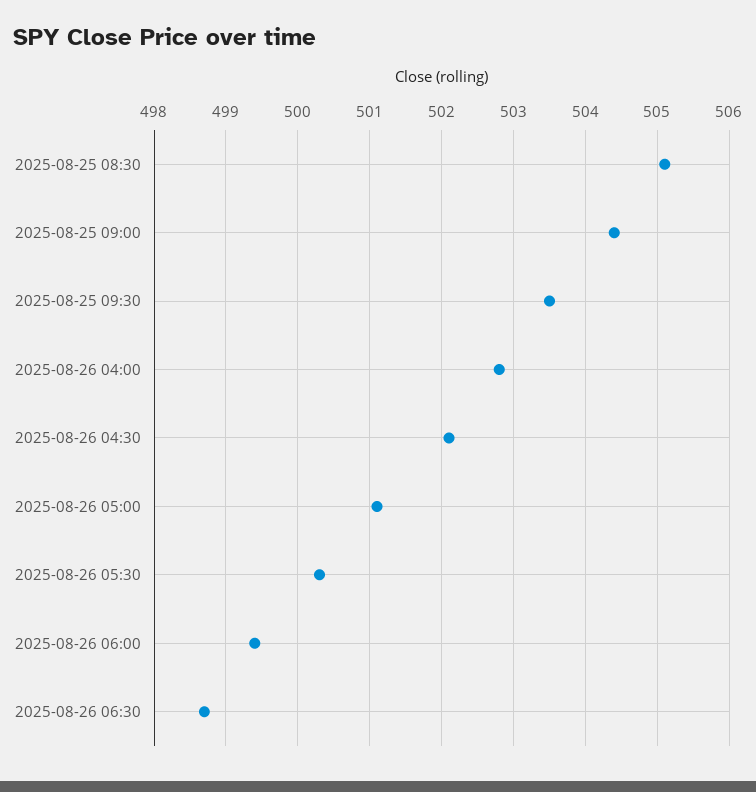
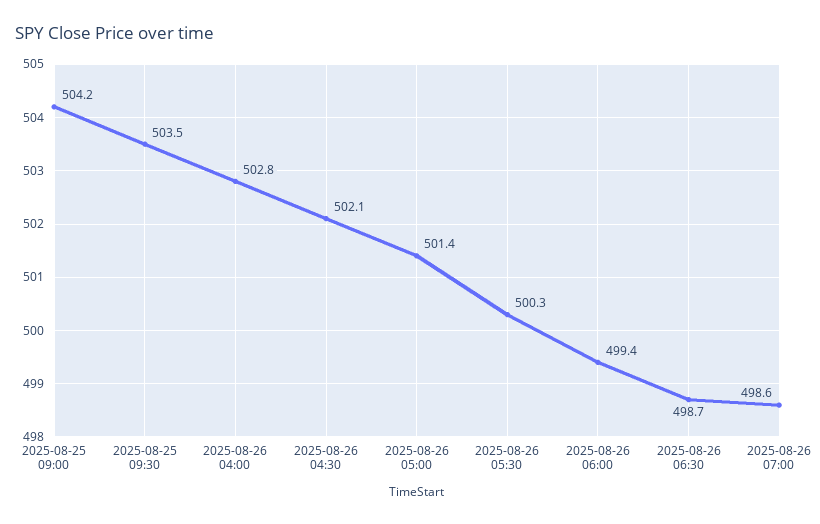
2025-08-25 08:30: 505.1 -> none
2025-08-25 09:00: 504.4 -> 504.2
2025-08-26 05:00: 501.1 -> 501.4
2025-08-26 07:00: none -> 498.6

